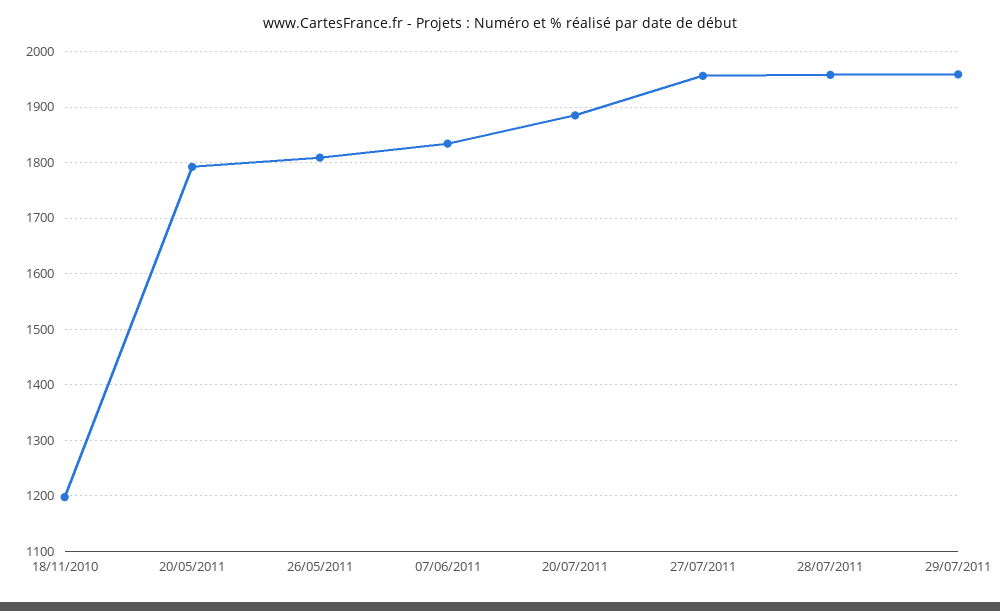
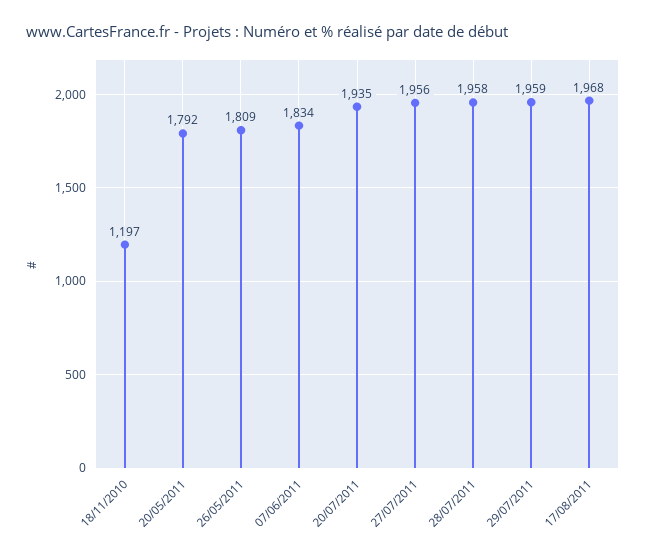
20/07/2011: 1880 -> 1935
17/08/2011: none -> 1968

